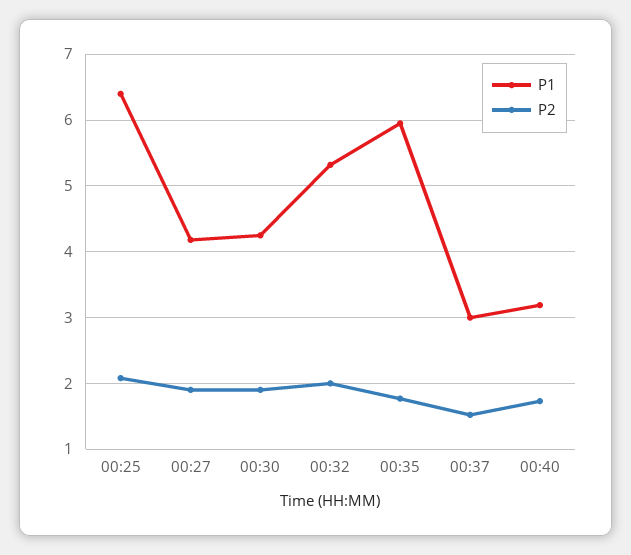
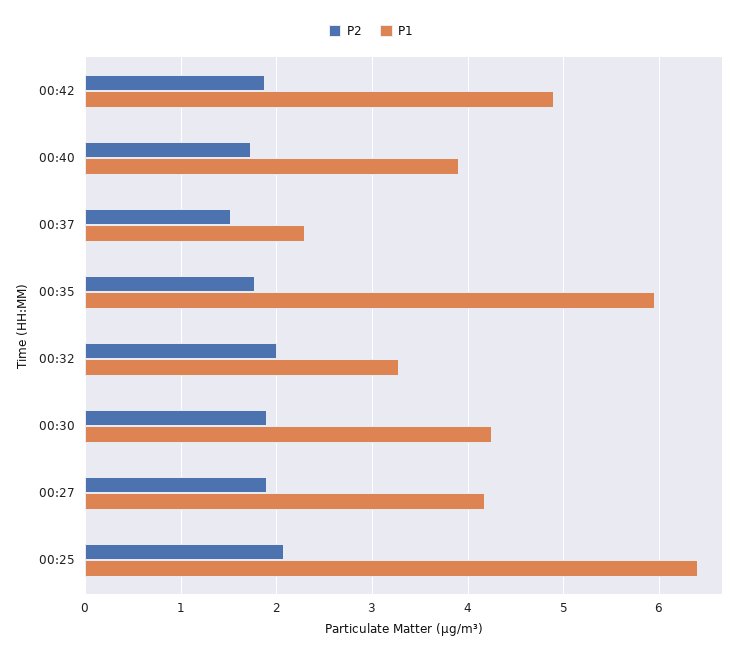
P1, 00:32: 5.3 -> 3.3
P1, 00:37: 3 -> 2.3
P1, 00:40: 3.2 -> 3.9
P2, 00:42: none -> 1.9
P1, 00:42: none -> 4.9

